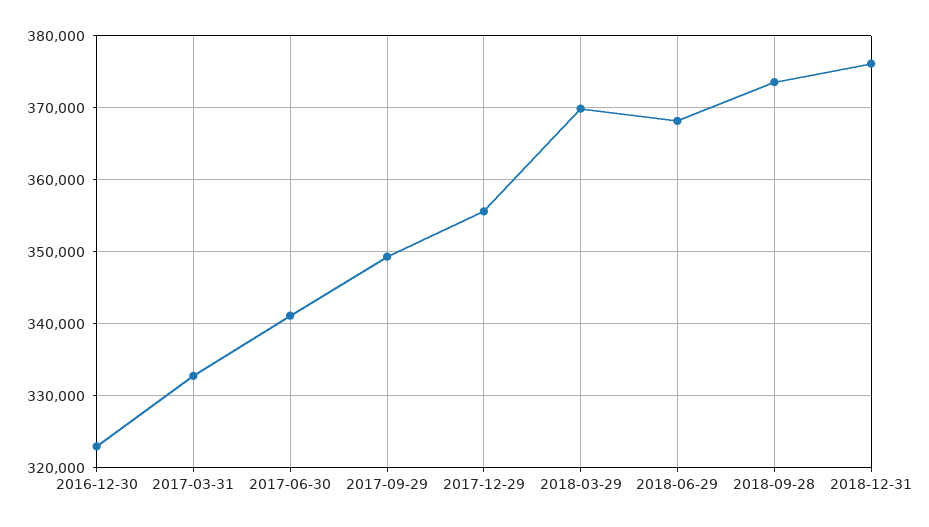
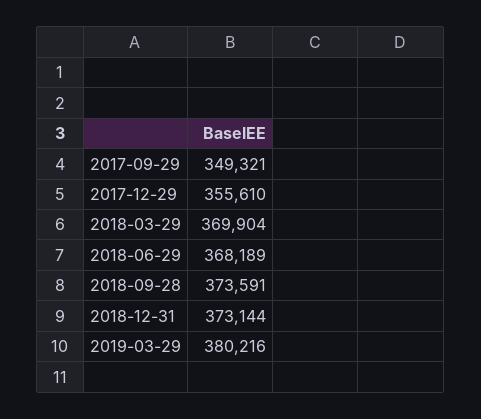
2016-12-30: 323000 -> none
2017-03-31: 333000 -> none
2017-06-30: 341000 -> none
2018-12-31: 376000 -> 373144
2019-03-29: none -> 380216

